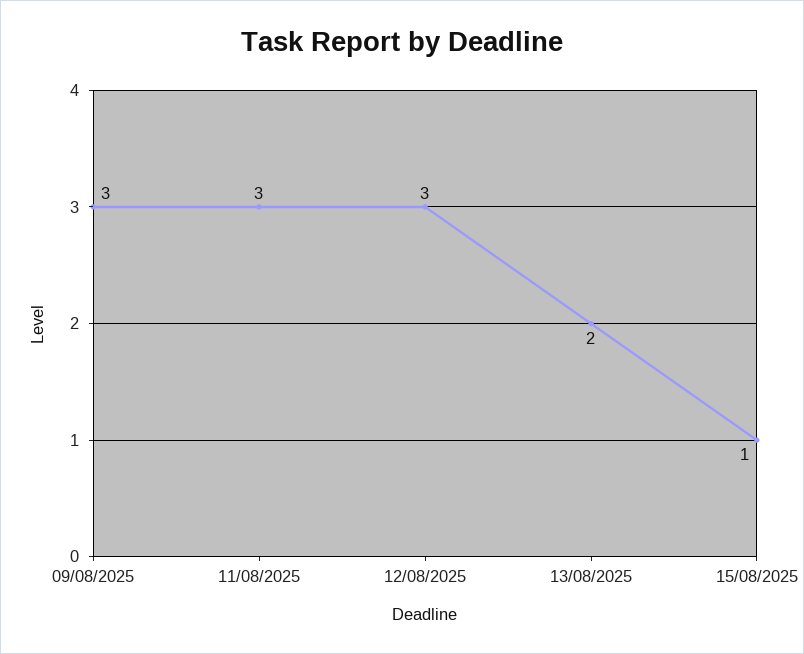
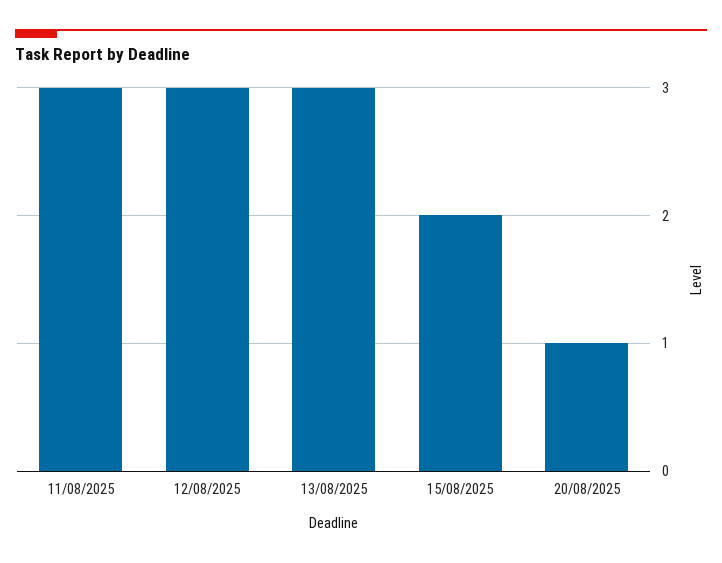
09/08/2025: 3 -> none
13/08/2025: 2 -> 3
15/08/2025: 1 -> 2
20/08/2025: none -> 1

